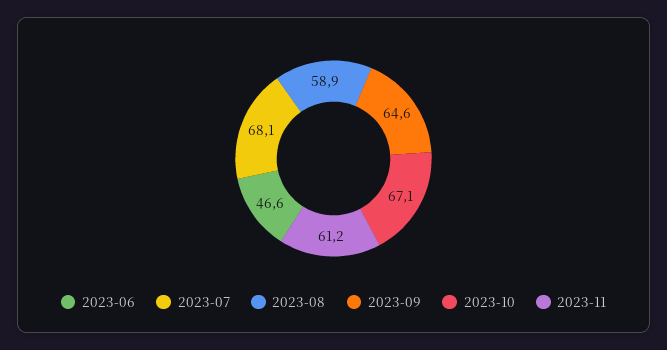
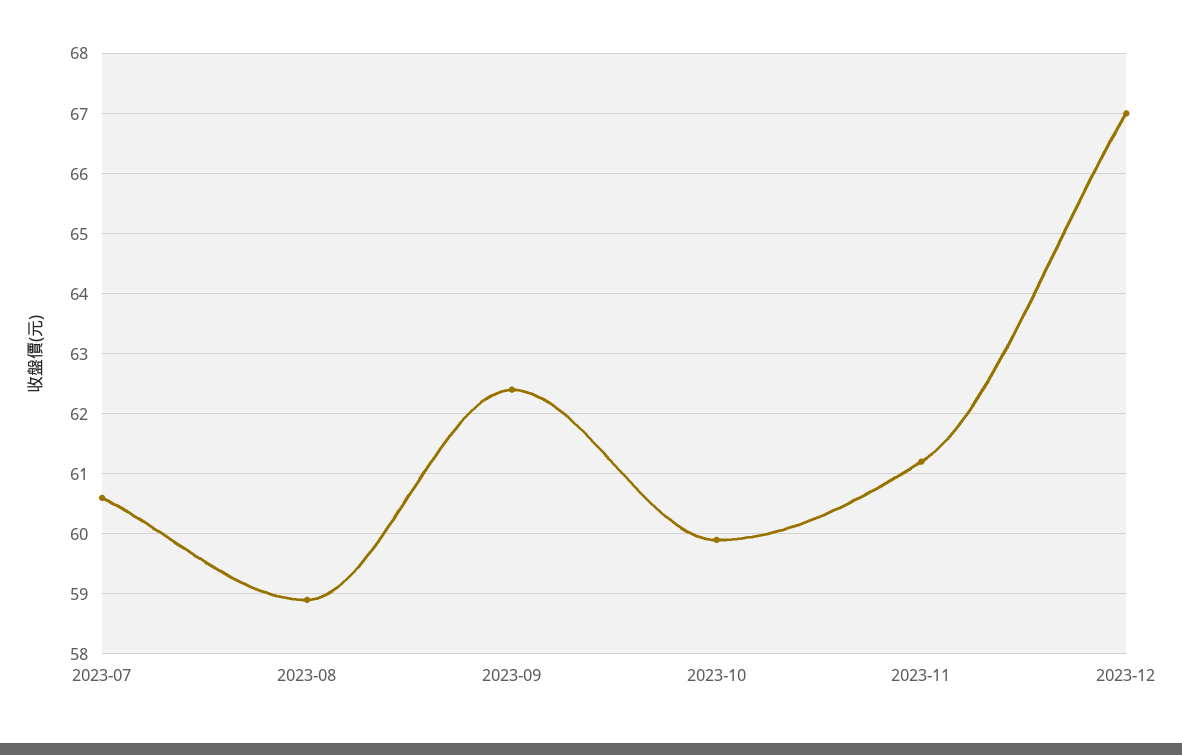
2023-06: 46.6 -> none
2023-07: 68.1 -> 60.6
2023-09: 64.6 -> 62.4
2023-10: 67.1 -> 59.9
2023-12: none -> 67

